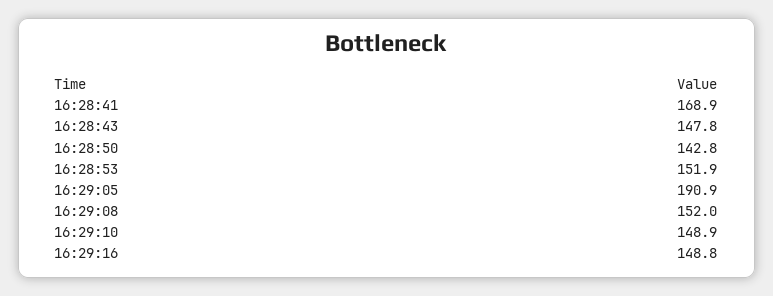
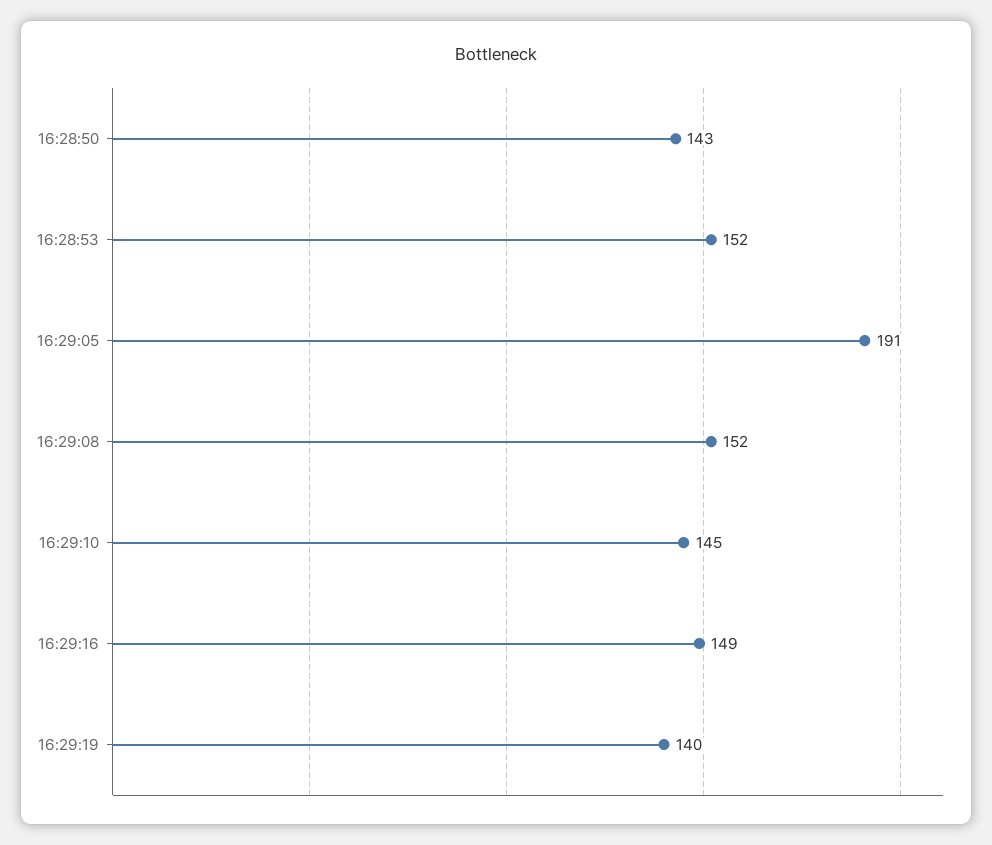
16:28:41: 168.9 -> none
16:28:43: 147.8 -> none
16:29:10: 148.9 -> 145
16:29:19: none -> 140

